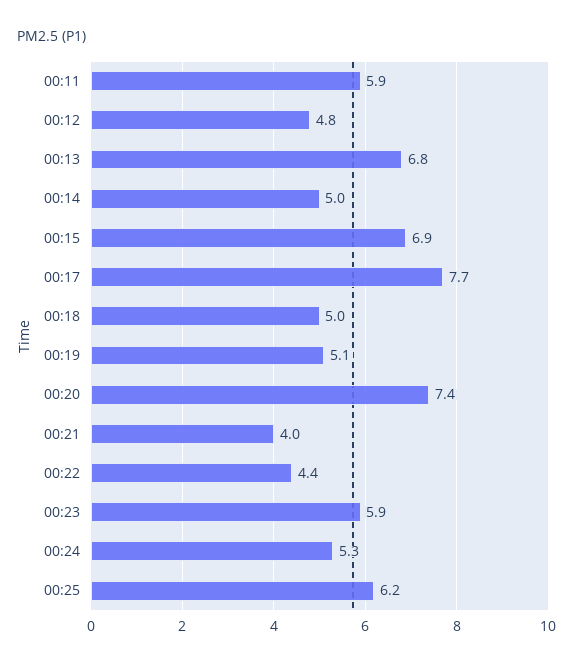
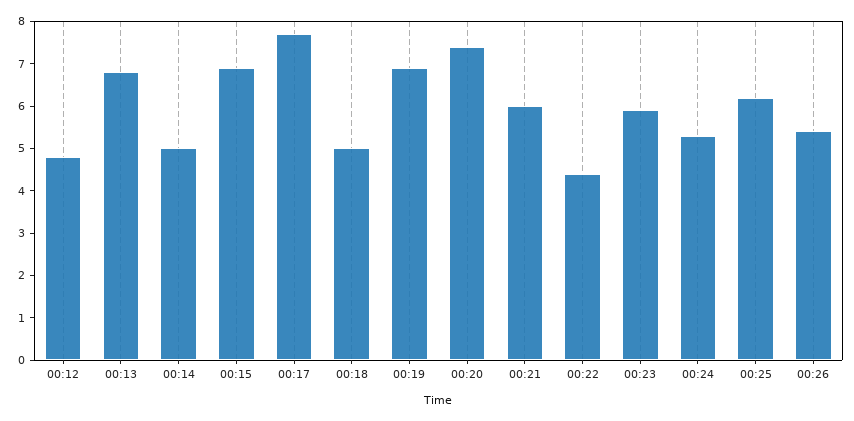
00:11: 5.9 -> none
00:19: 5.1 -> 7
00:21: 4 -> 6
00:26: none -> 5.5

